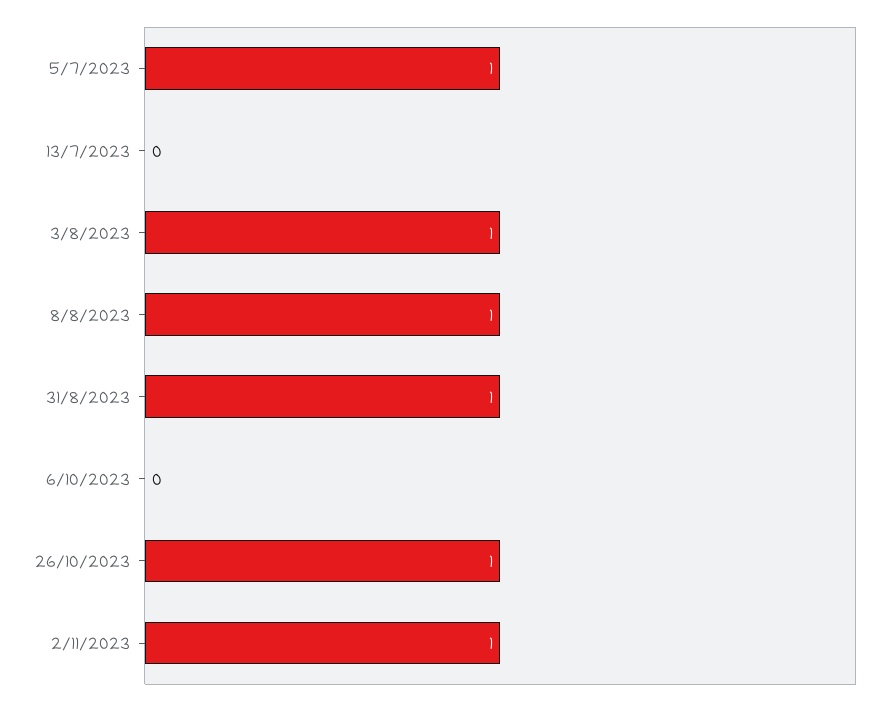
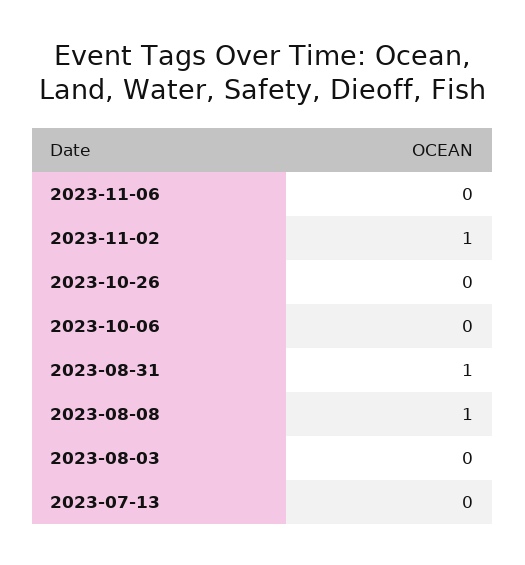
5/7/2023: 1 -> none
3/8/2023: 1 -> 0
26/10/2023: 1 -> 0
2023-11-06: none -> 0

